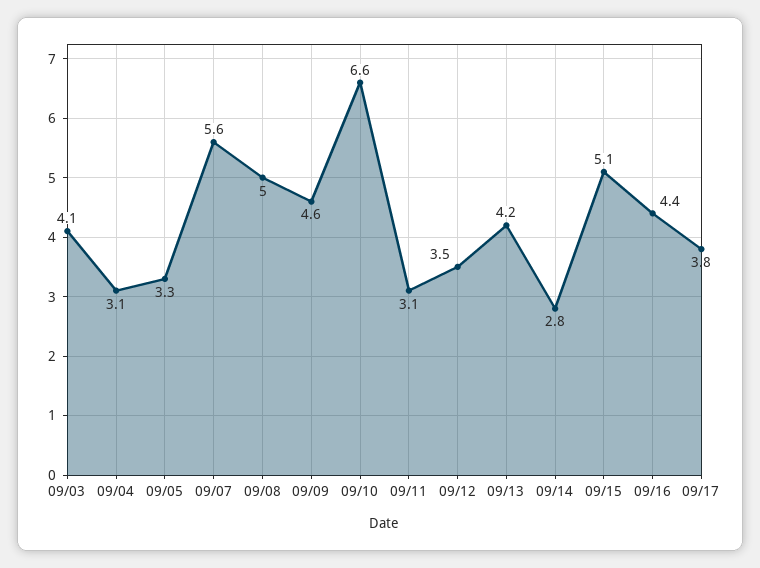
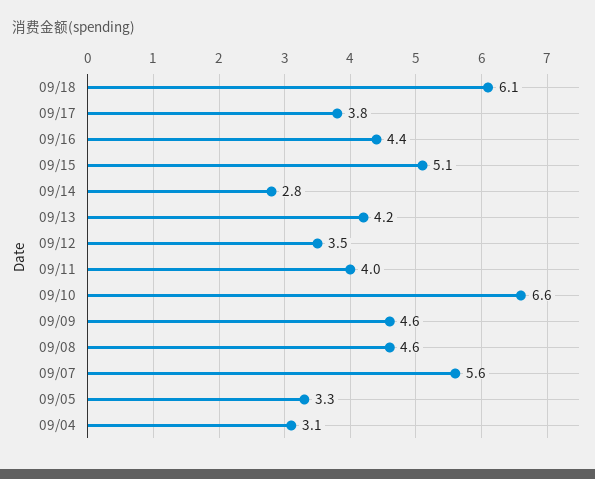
09/03: 4.1 -> none
09/08: 5 -> 4.6
09/11: 3.1 -> 4
09/18: none -> 6.1

